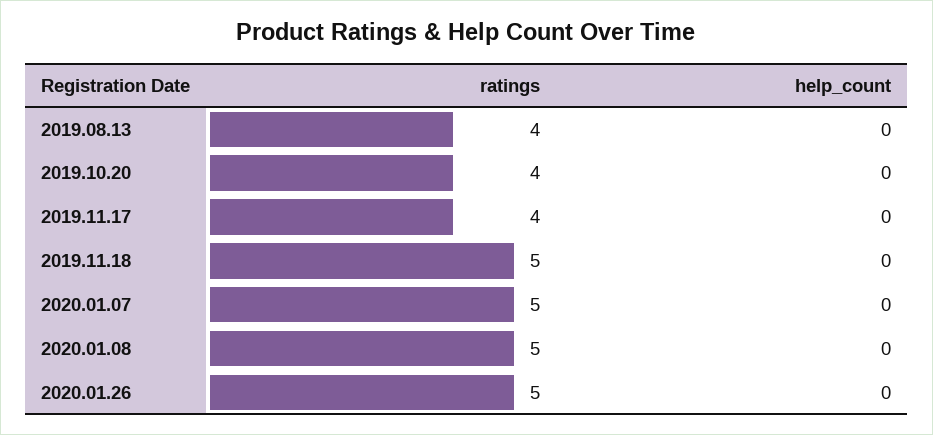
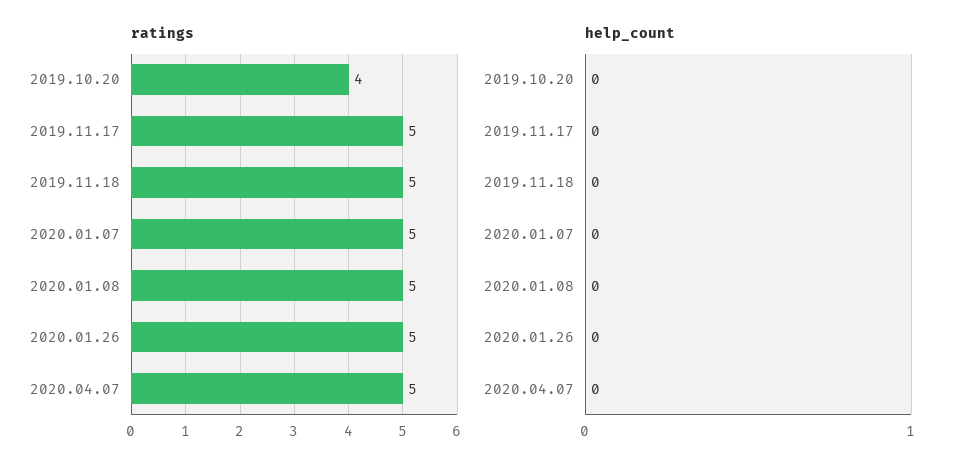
ratings, 2019.08.13: 4 -> none
help_count, 2019.08.13: 0 -> none
ratings, 2019.11.17: 4 -> 5
ratings, 2020.04.07: none -> 5
help_count, 2020.04.07: none -> 0

